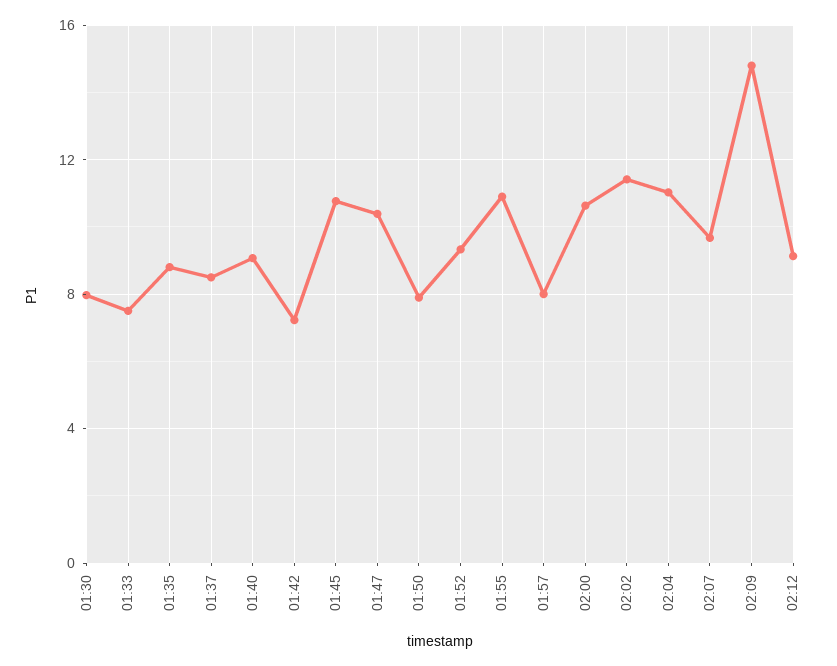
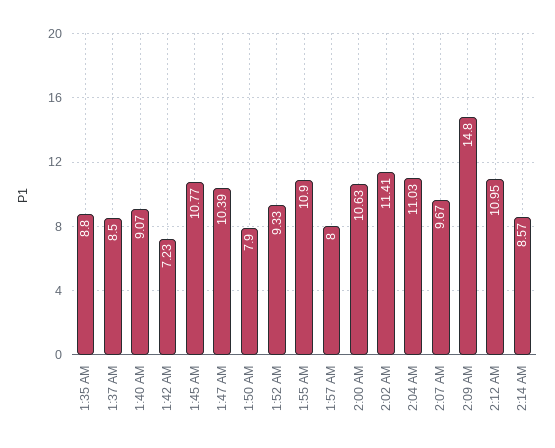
01:30: 8 -> none
01:33: 7.5 -> none
02:12: 9 -> 10.95
2:14 AM: none -> 8.57

